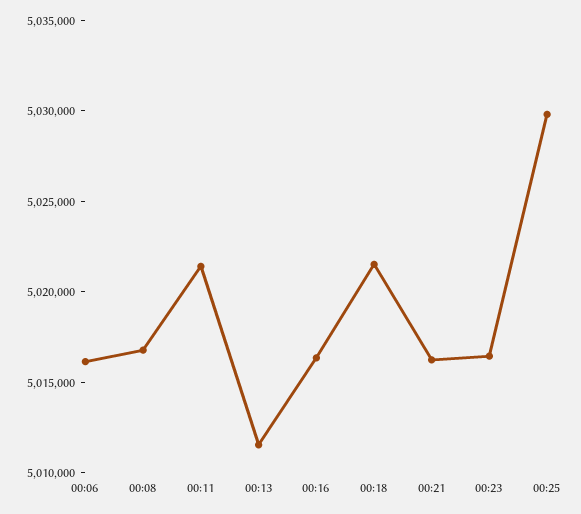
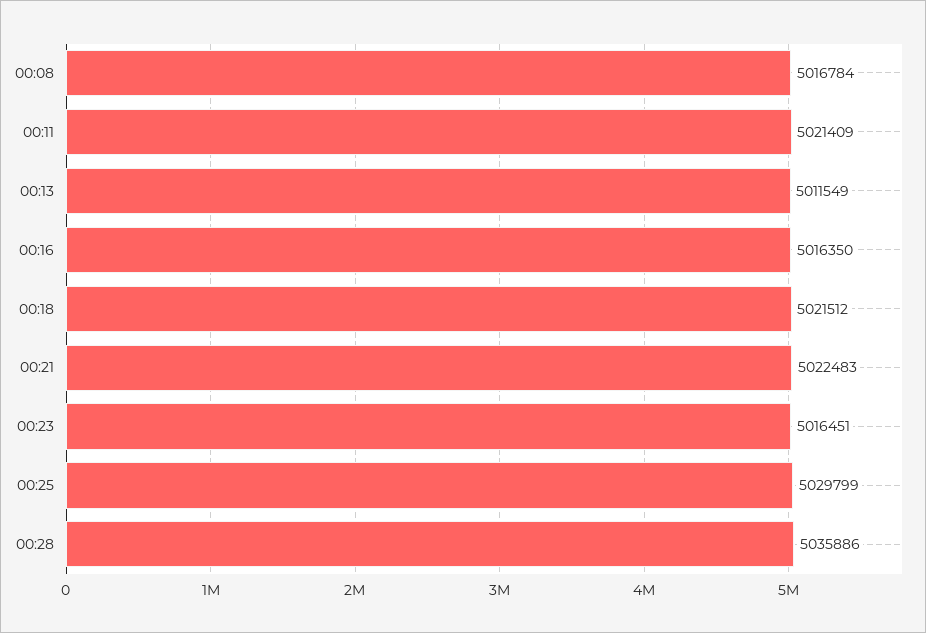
00:06: 5016000 -> none
00:21: 5016000 -> 5022483
00:28: none -> 5035886

